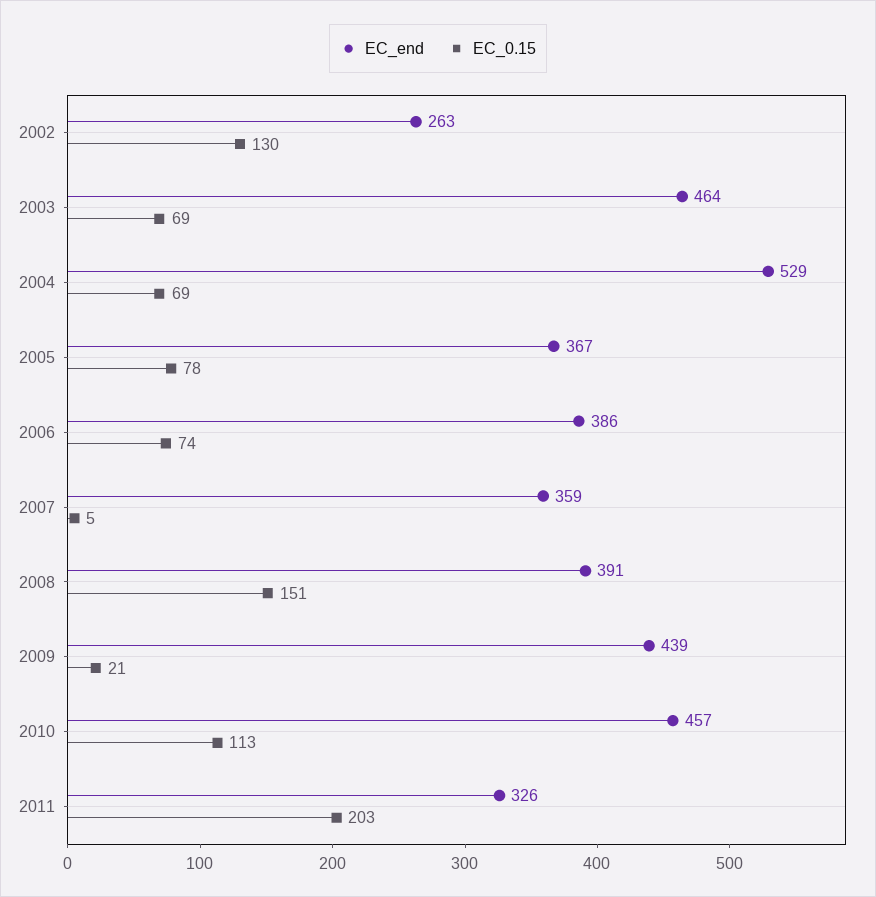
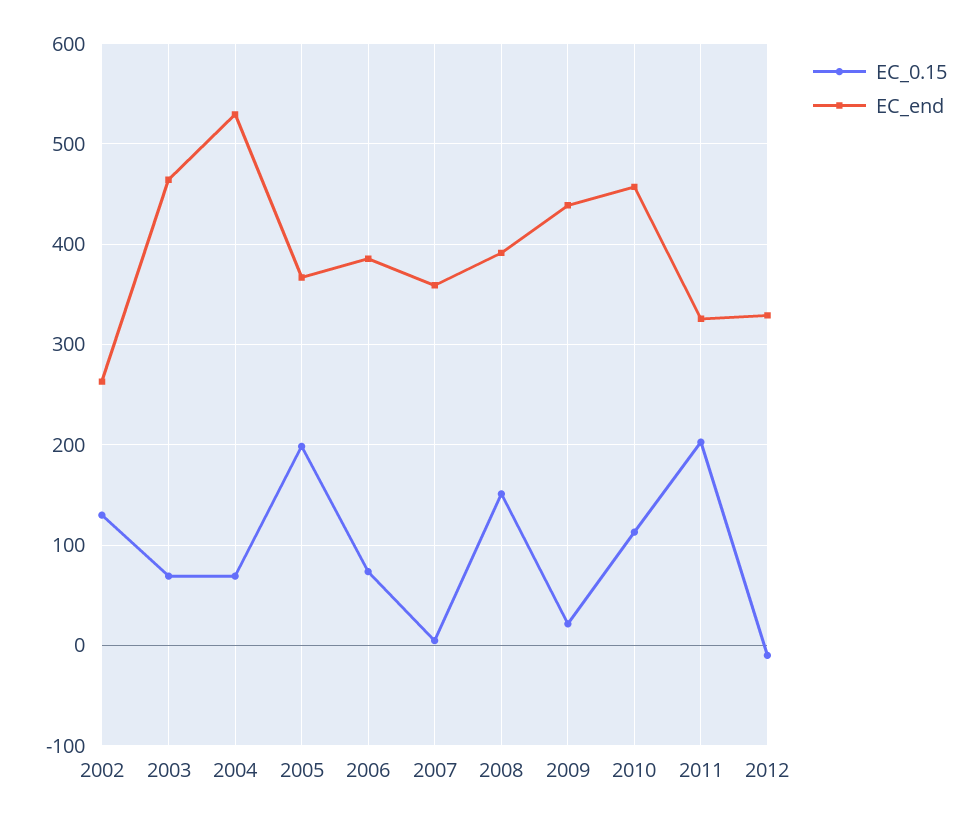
EC_0.15, 2005: 78 -> 200
EC_0.15, 2012: none -> -10
EC_end, 2012: none -> 330

